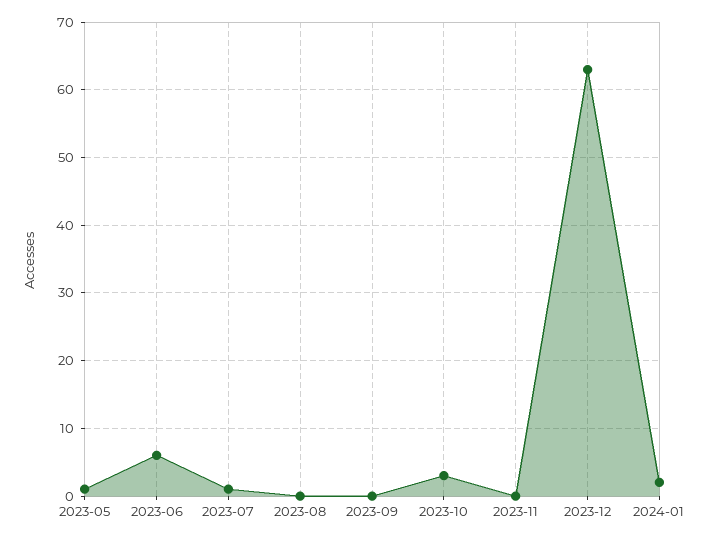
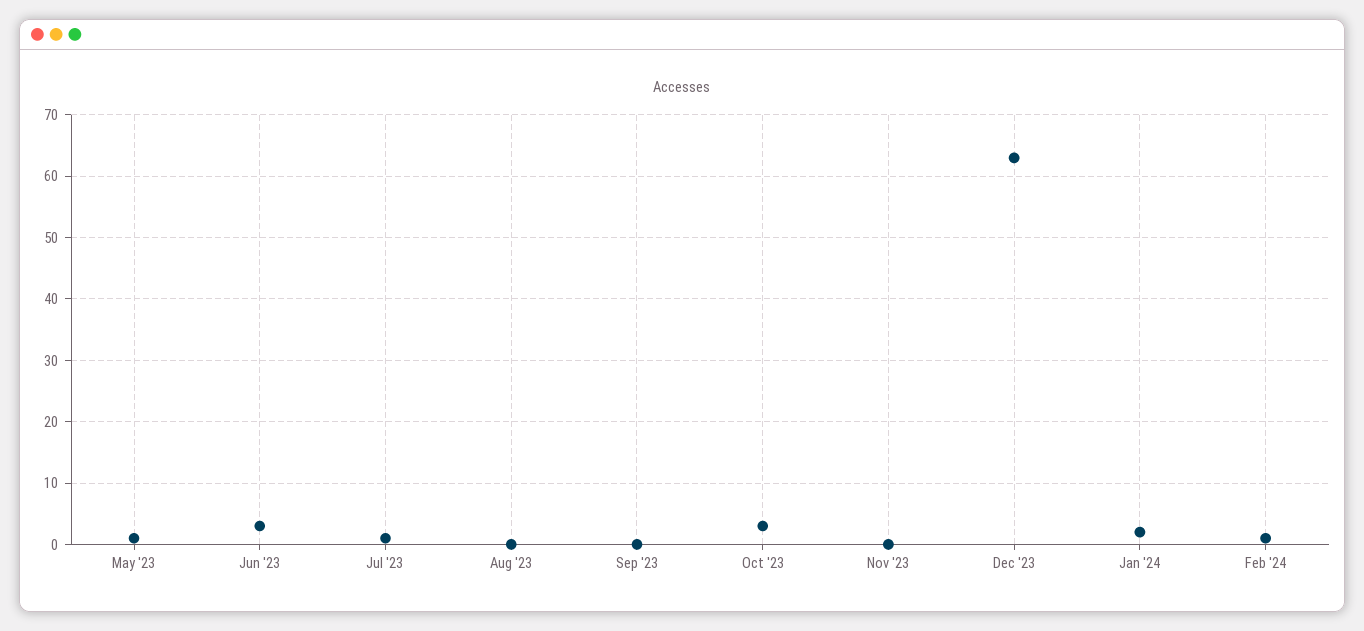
2023-06: 6 -> 3
Feb '24: none -> 1

